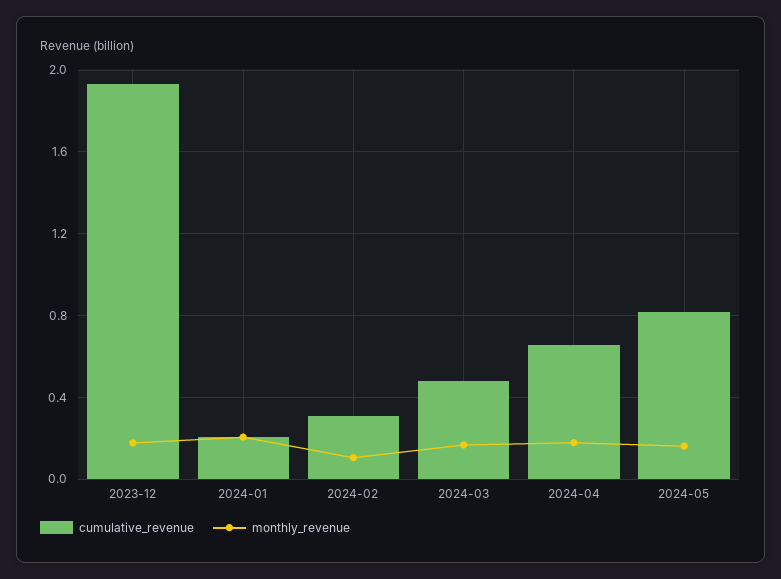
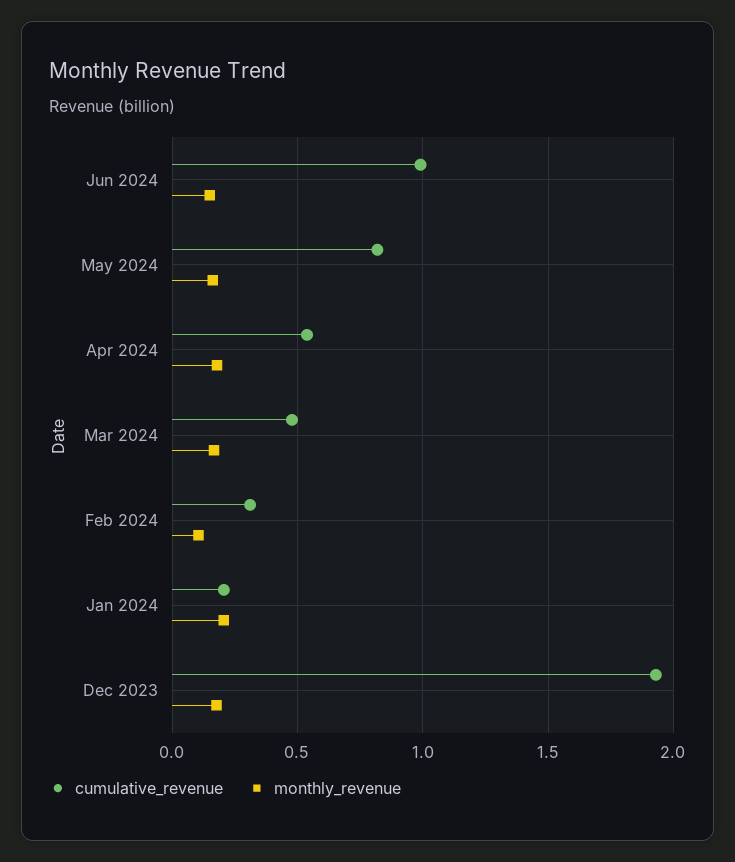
cumulative_revenue, 2024-04: 0.65 -> 0.55
cumulative_revenue, Jun 2024: none -> 1
monthly_revenue, Jun 2024: none -> 0.15

